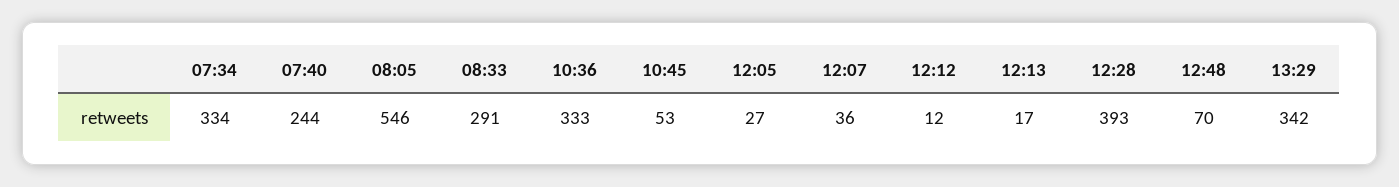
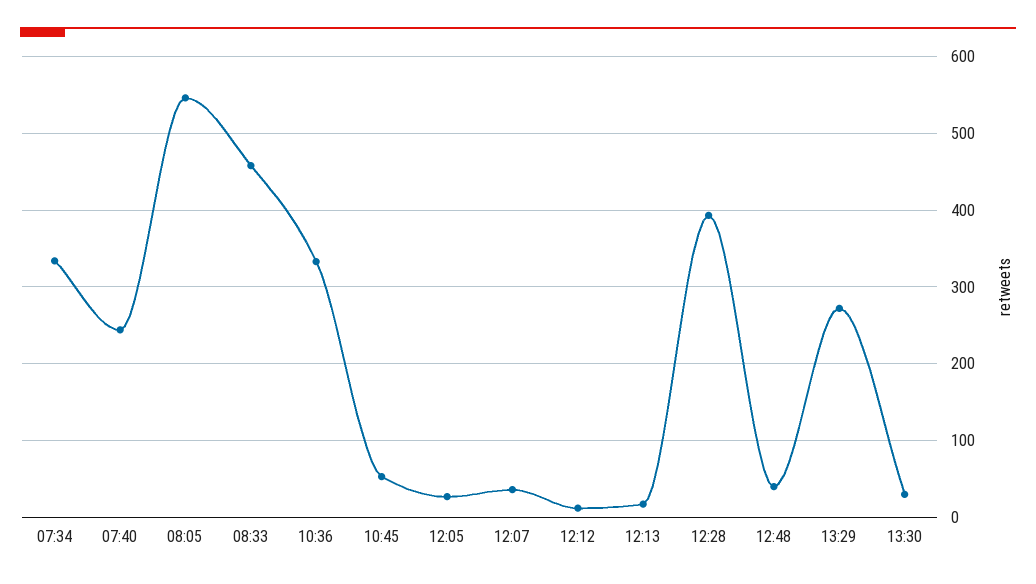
08:33: 291 -> 460
12:48: 70 -> 40
13:29: 342 -> 270
13:30: none -> 30

